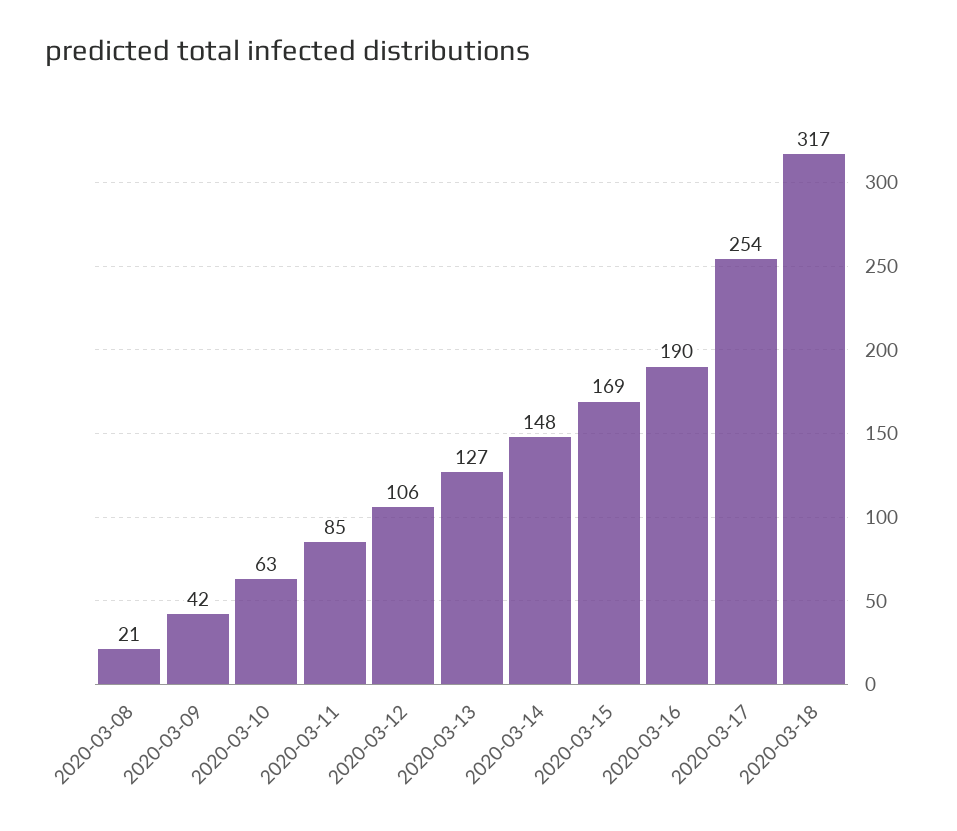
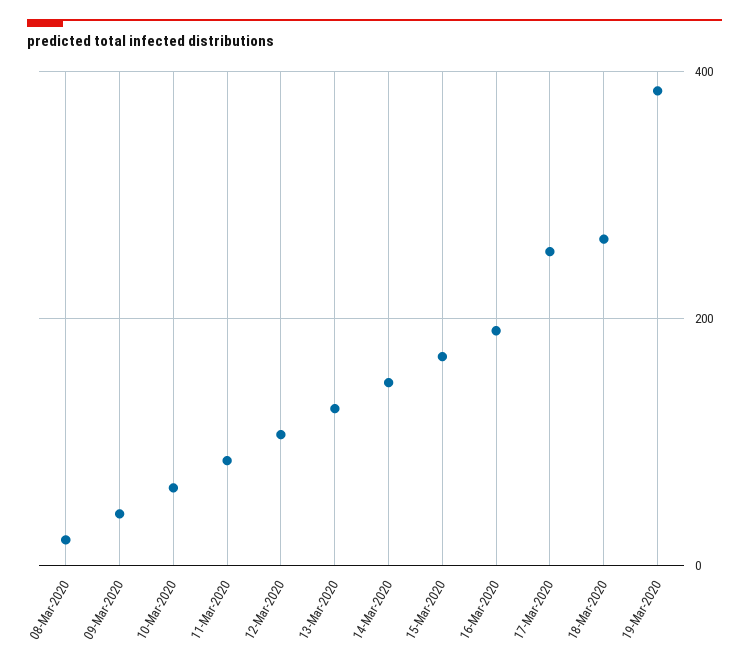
2020-03-18: 317 -> 260
19-Mar-2020: none -> 380

